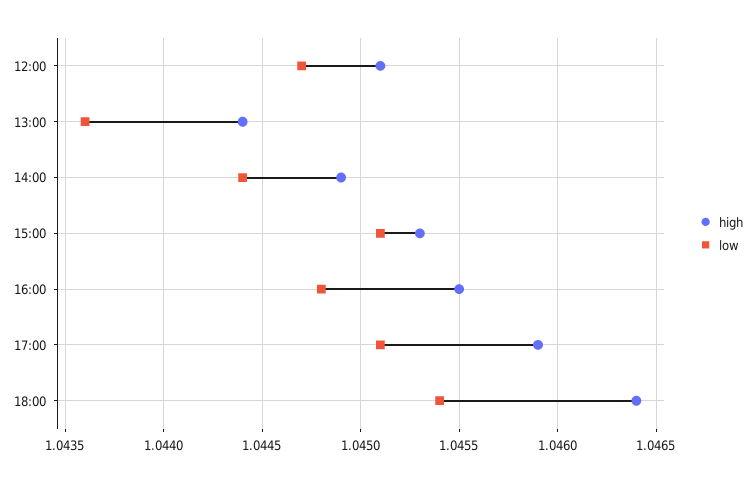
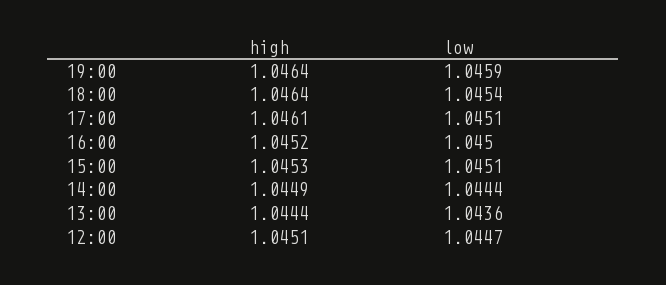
high, 16:00: 1.0455 -> 1.0452
low, 16:00: 1.0448 -> 1.045
high, 17:00: 1.0459 -> 1.0461
high, 19:00: none -> 1.0464
low, 19:00: none -> 1.0459

